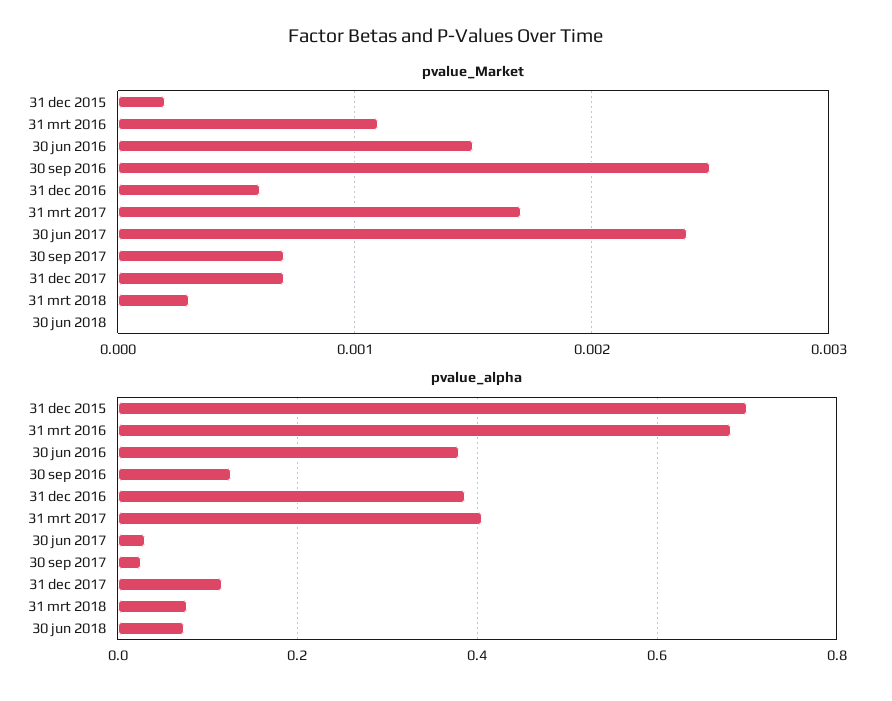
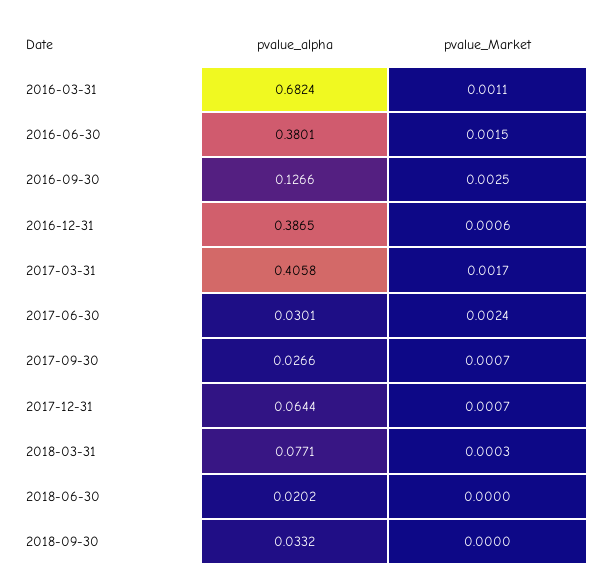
pvalue_Market, 31 dec 2015: 0.0002 -> none
pvalue_alpha, 31 dec 2015: 0.7 -> none
pvalue_alpha, 31 dec 2017: 0.12 -> 0.0644
pvalue_alpha, 30 jun 2018: 0.08 -> 0.0202
pvalue_alpha, 2018-09-30: none -> 0.0332
pvalue_Market, 2018-09-30: none -> 0

